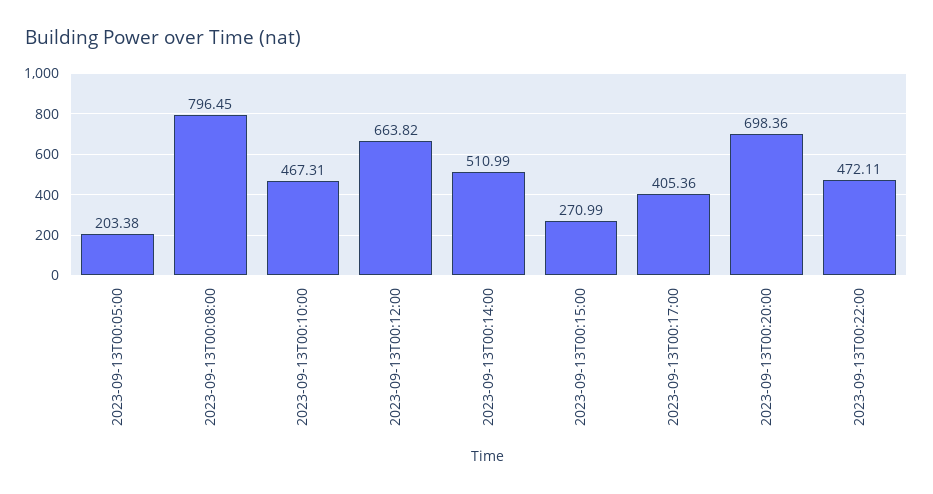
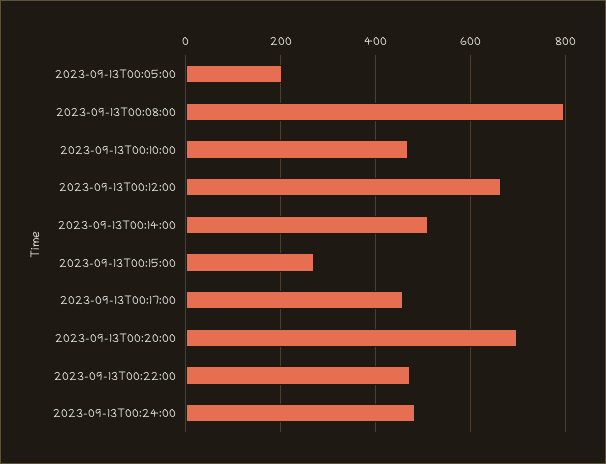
2023-09-13T00:17:00: 405.36 -> 460
2023-09-13T00:24:00: none -> 480

